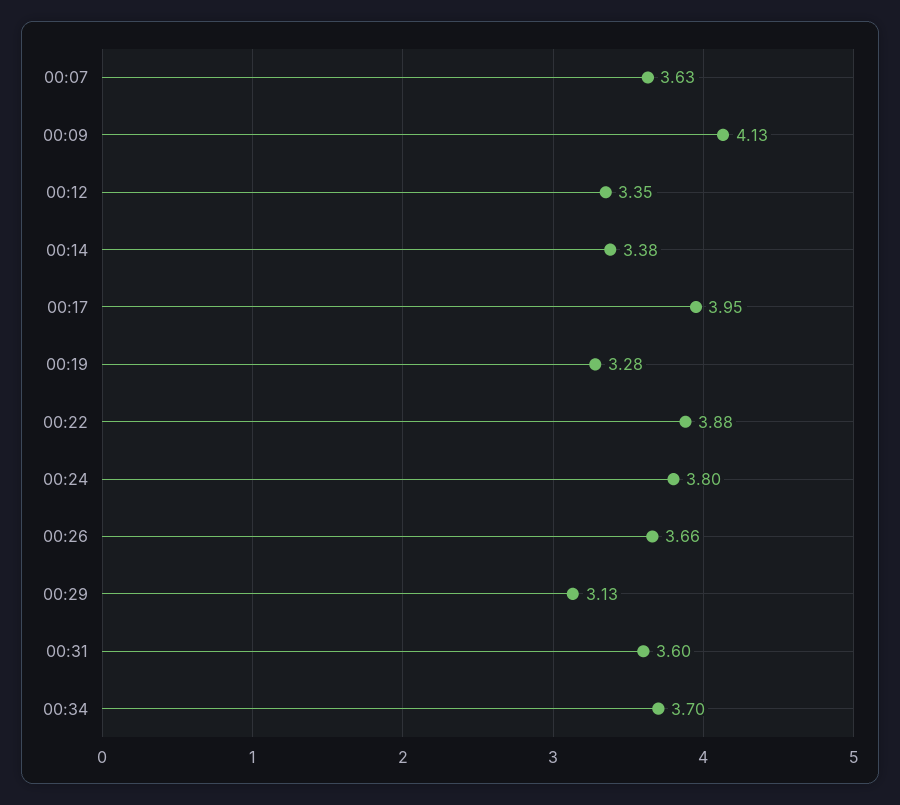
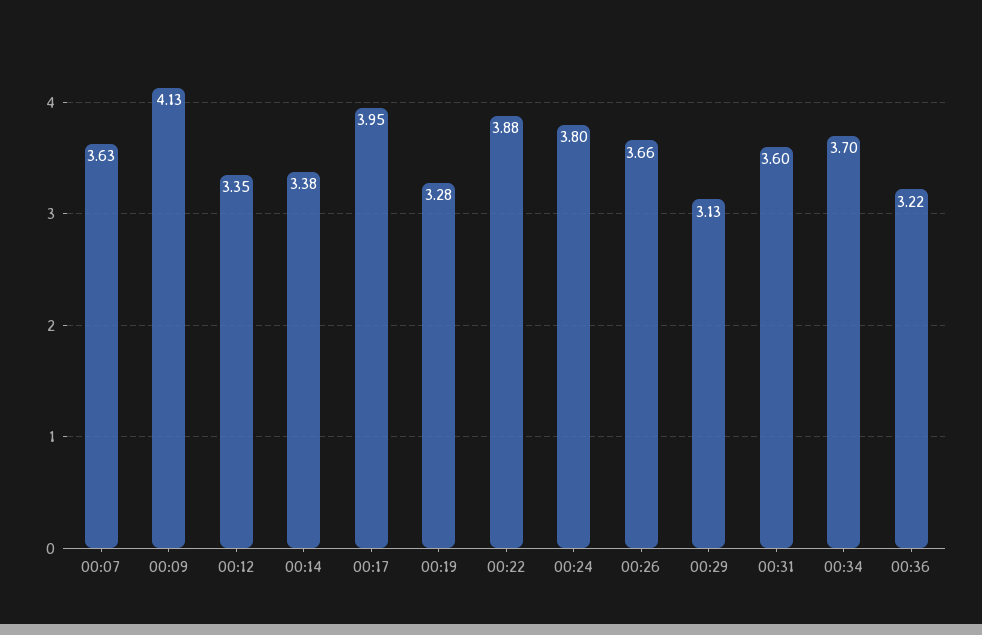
00:36: none -> 3.22

